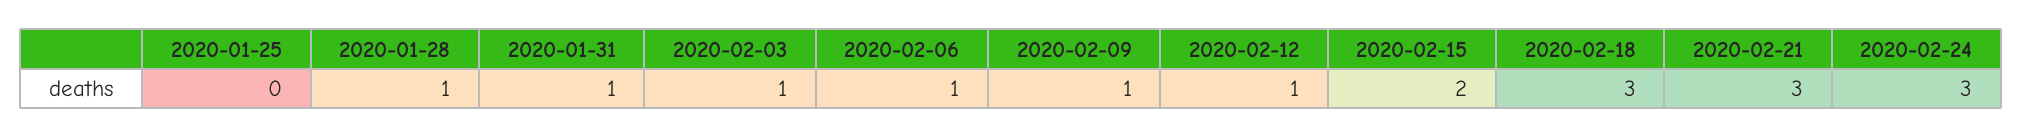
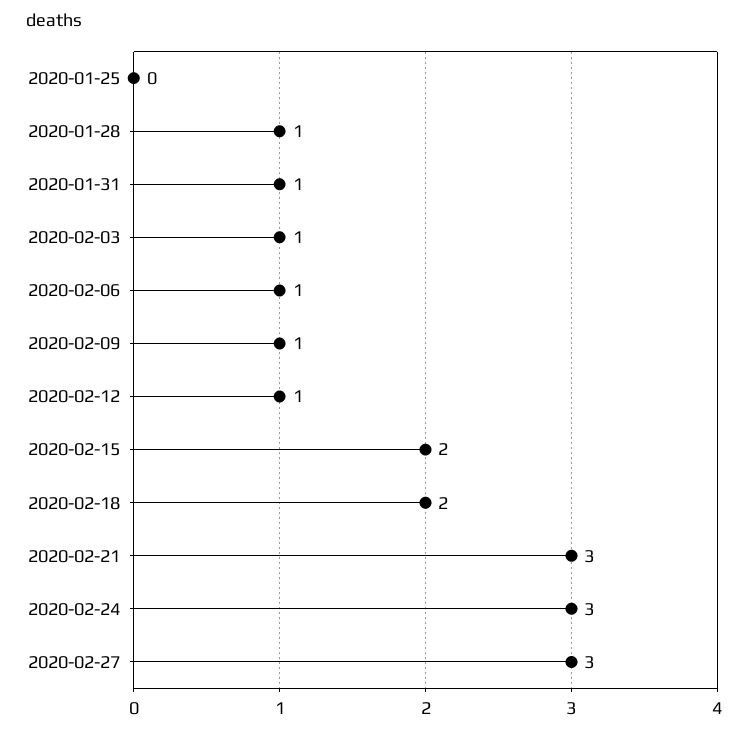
2020-02-18: 3 -> 2
2020-02-27: none -> 3

